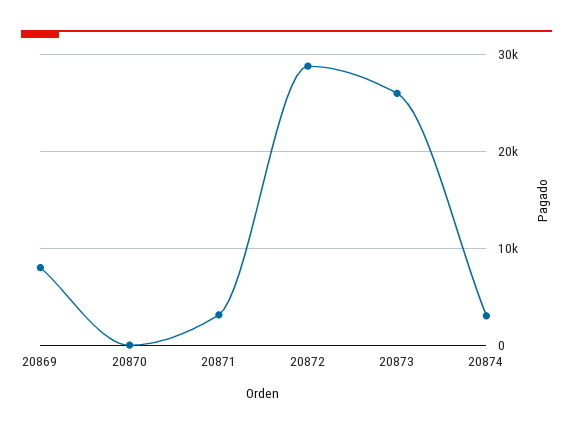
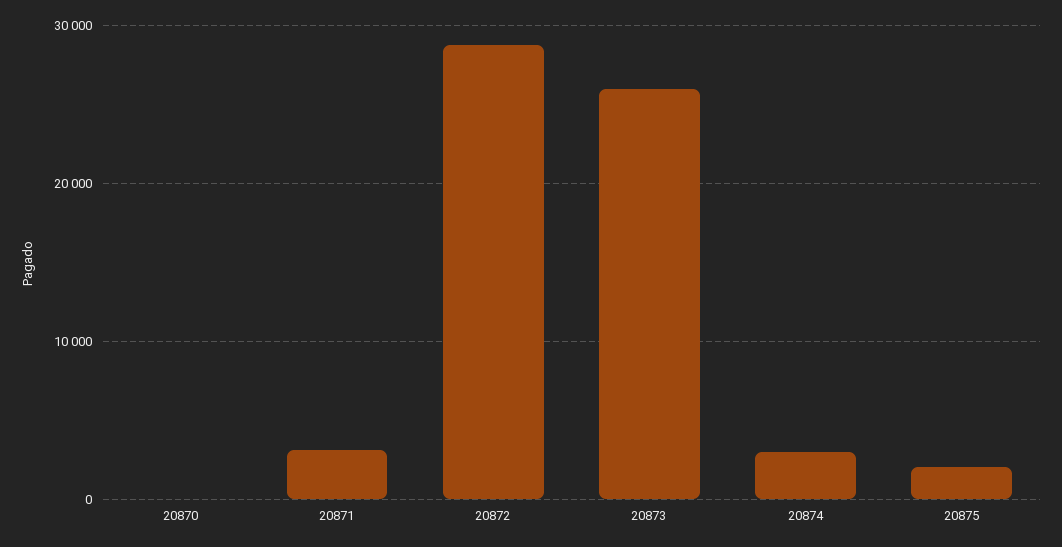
20869: 8000 -> none
20875: none -> 2000

